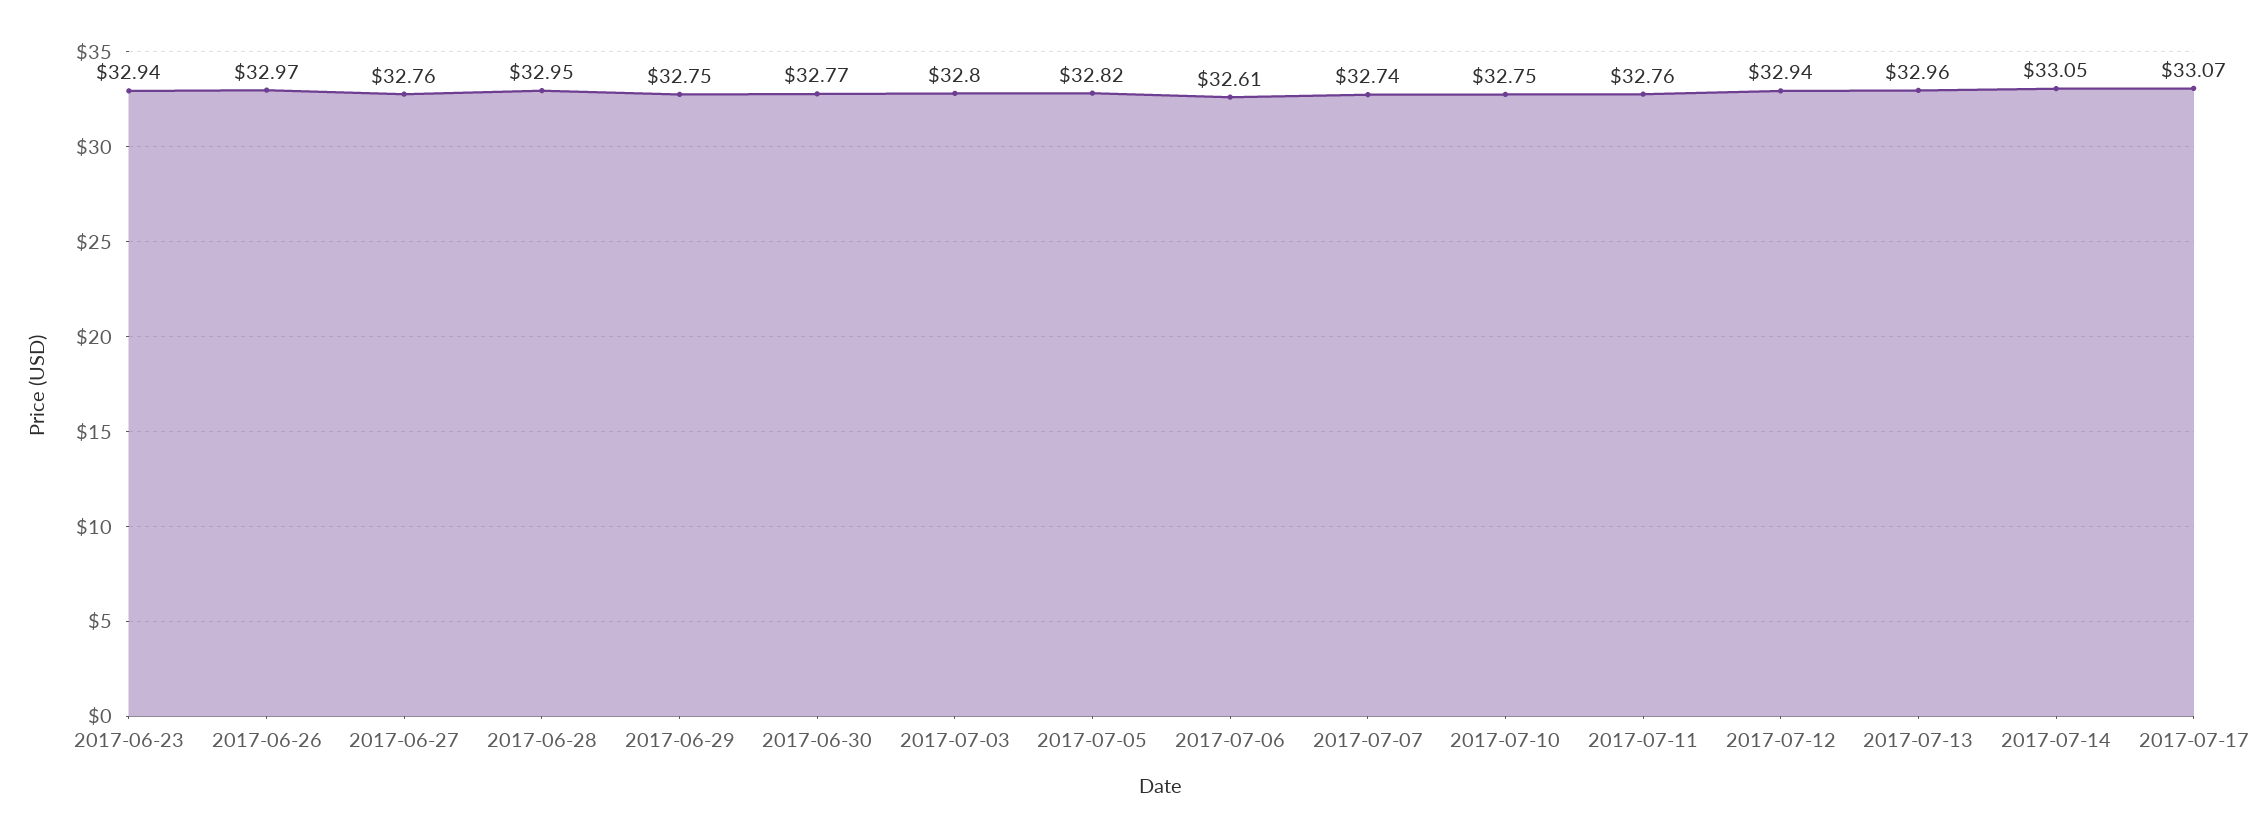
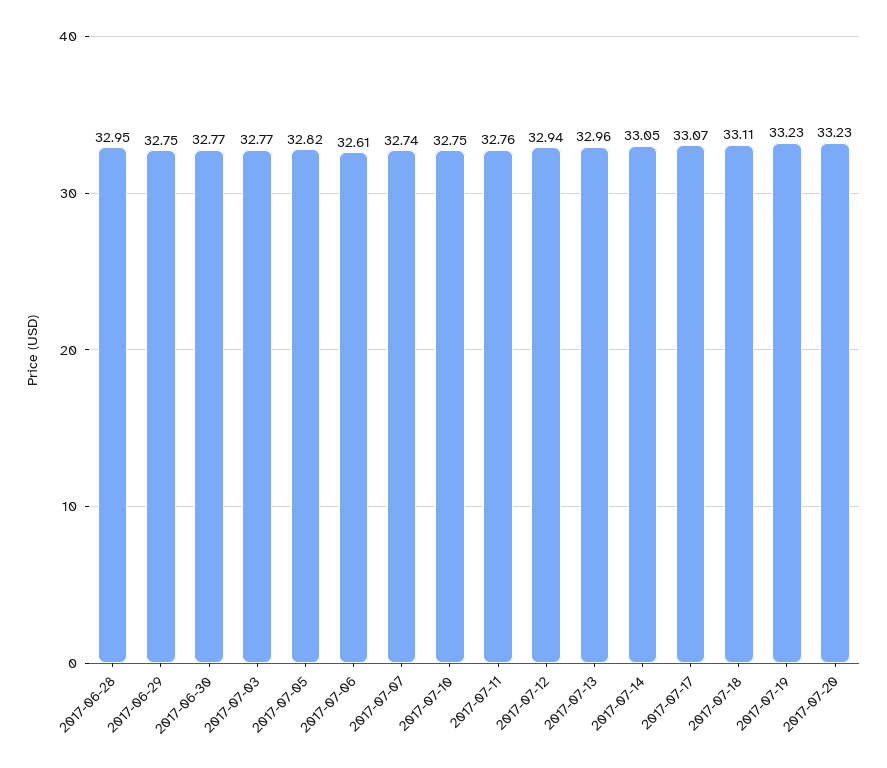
2017-06-23: 32.94 -> none
2017-06-26: 32.97 -> none
2017-06-27: 32.76 -> none
2017-07-03: 32.8 -> 32.77
2017-07-18: none -> 33.11
2017-07-19: none -> 33.23
2017-07-20: none -> 33.23

